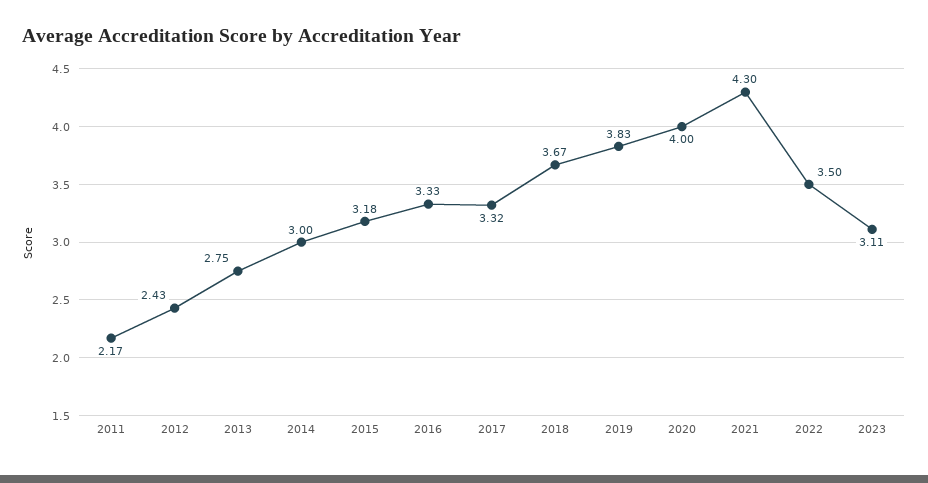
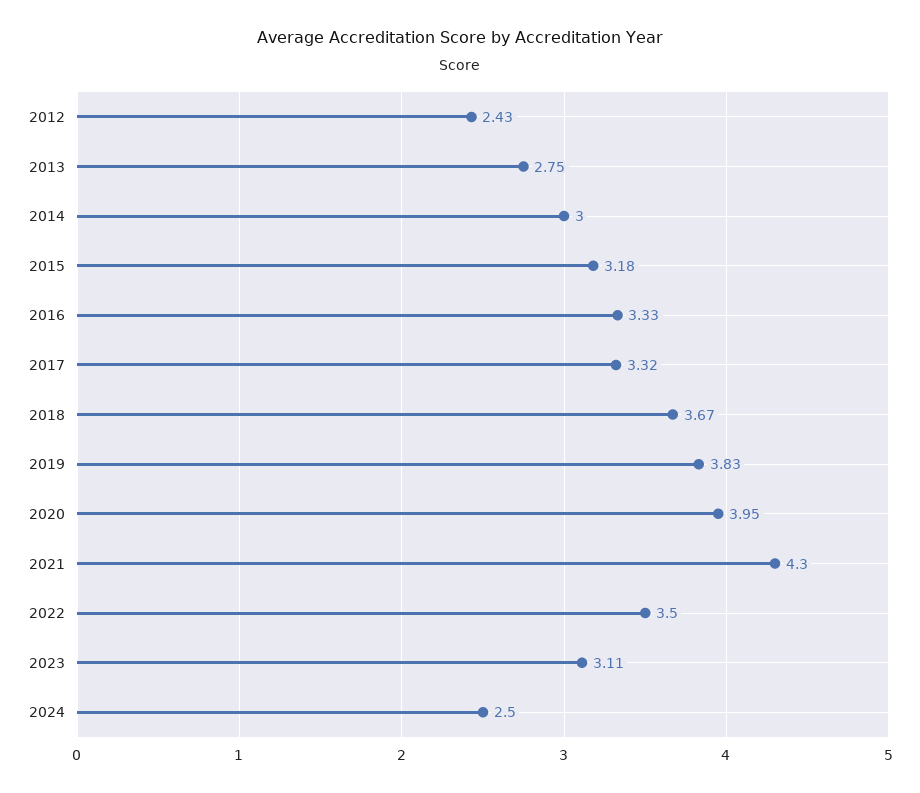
2011: 2.17 -> none
2020: 4 -> 3.95
2024: none -> 2.5

